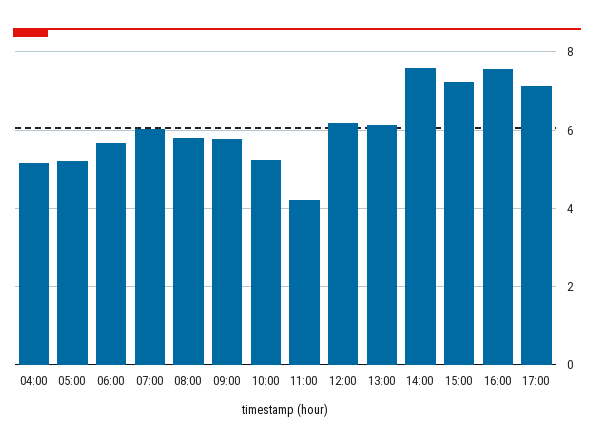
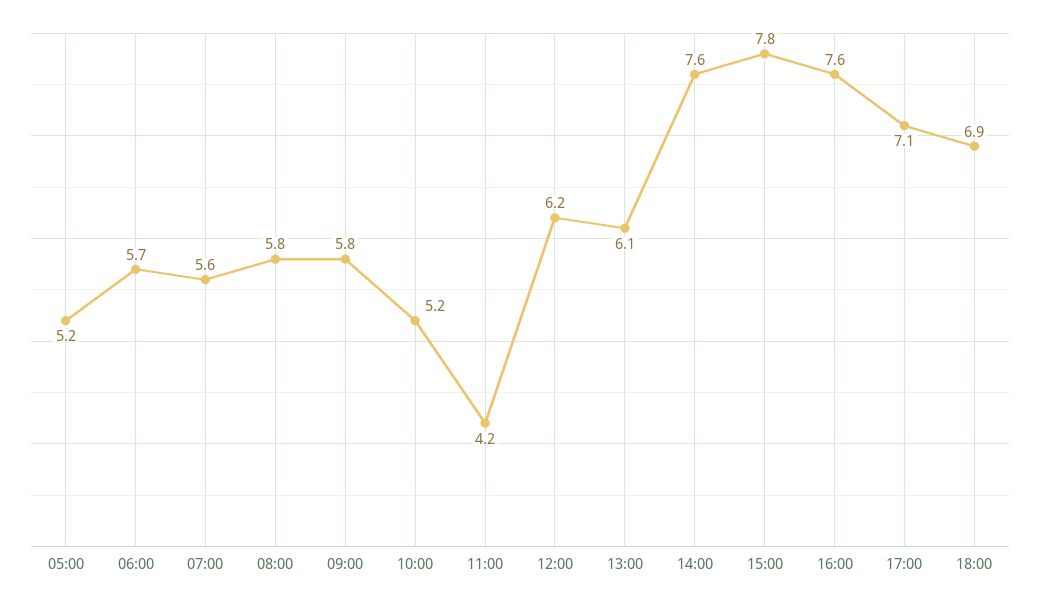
04:00: 5.2 -> none
07:00: 6 -> 5.6
15:00: 7.2 -> 7.8
18:00: none -> 6.9

